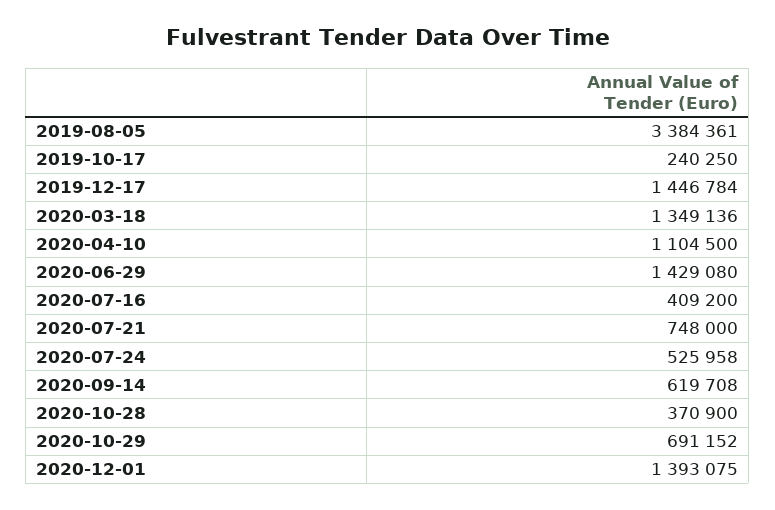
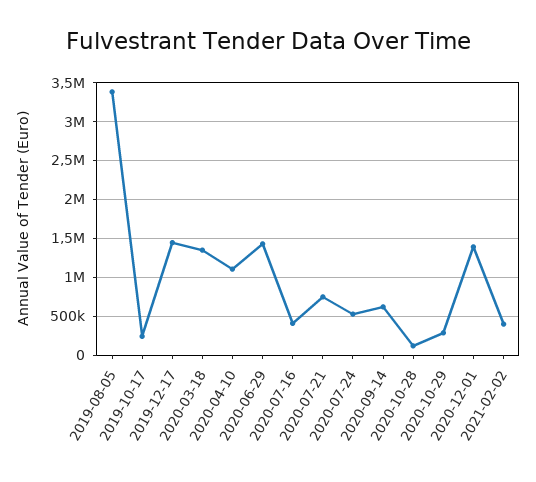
2020-10-28: 370900 -> 100000
2020-10-29: 691152 -> 300000
2021-02-02: none -> 400000

